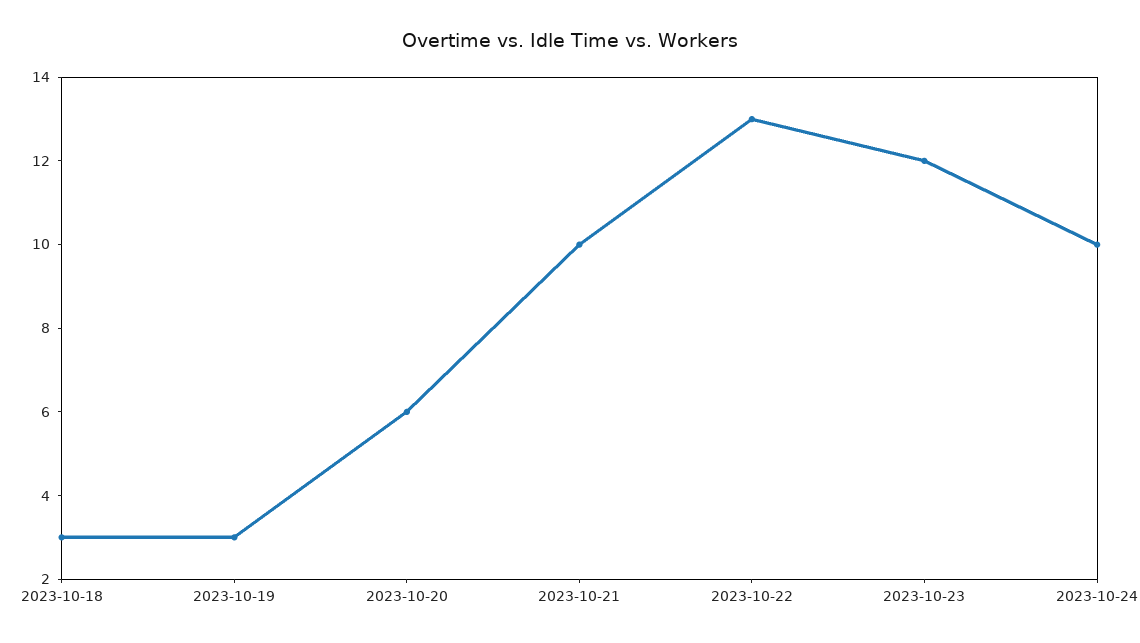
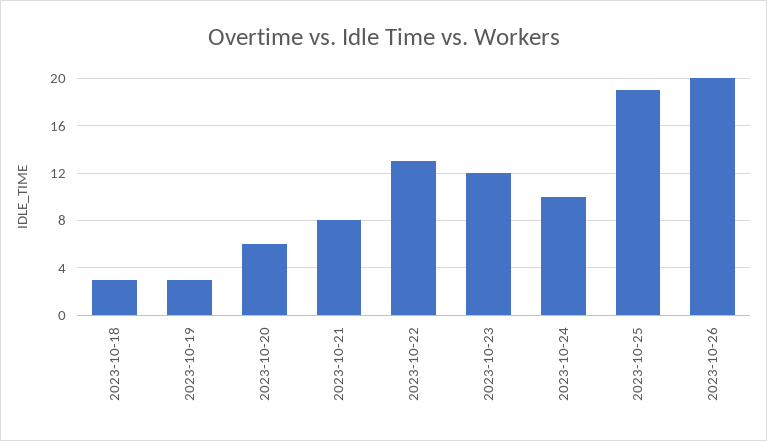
2023-10-21: 10 -> 8
2023-10-25: none -> 19
2023-10-26: none -> 20

